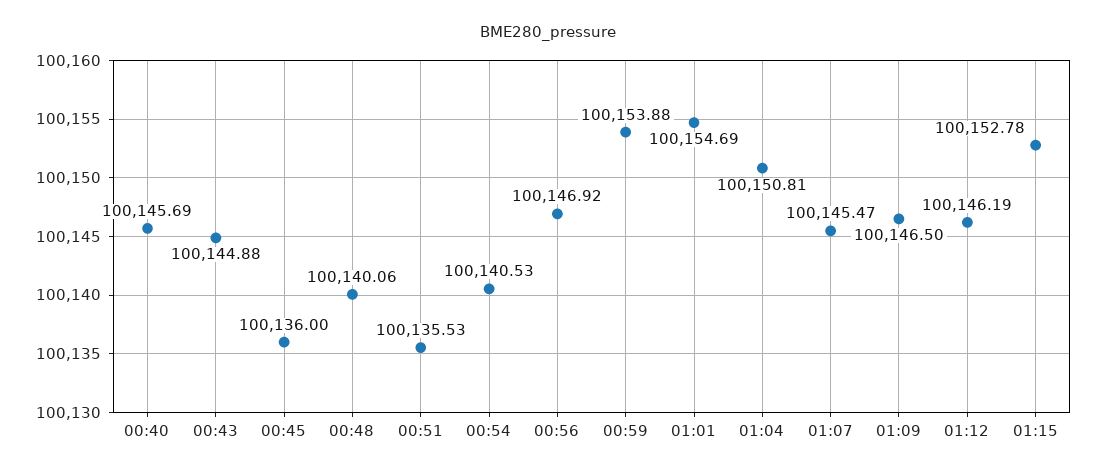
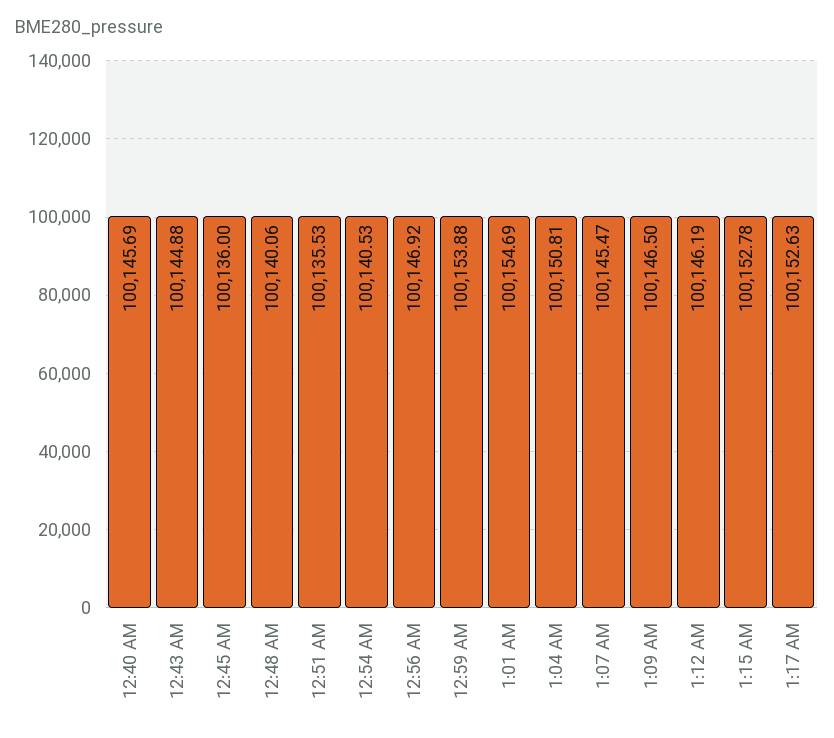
1:17 AM: none -> 100152.63

